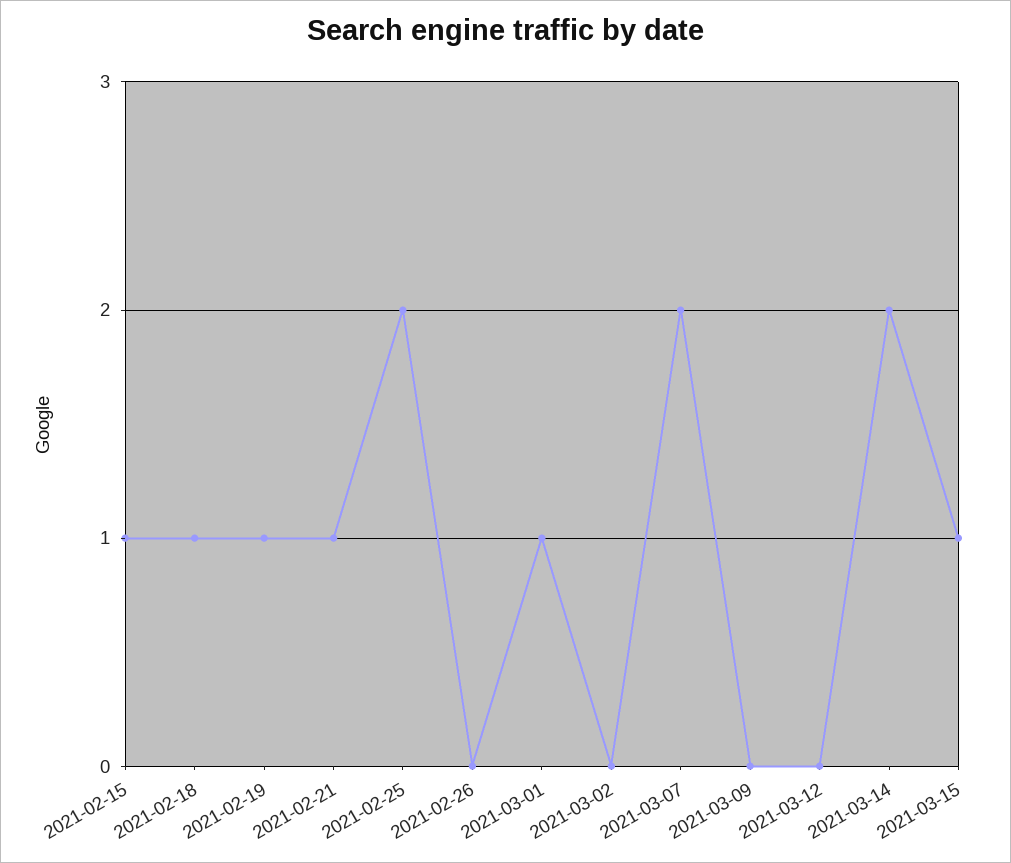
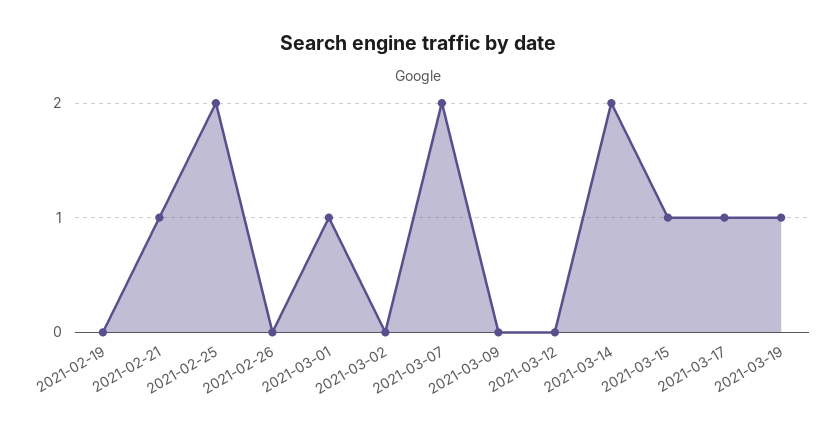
2021-02-15: 1 -> none
2021-02-18: 1 -> none
2021-02-19: 1 -> 0
2021-03-17: none -> 1
2021-03-19: none -> 1

